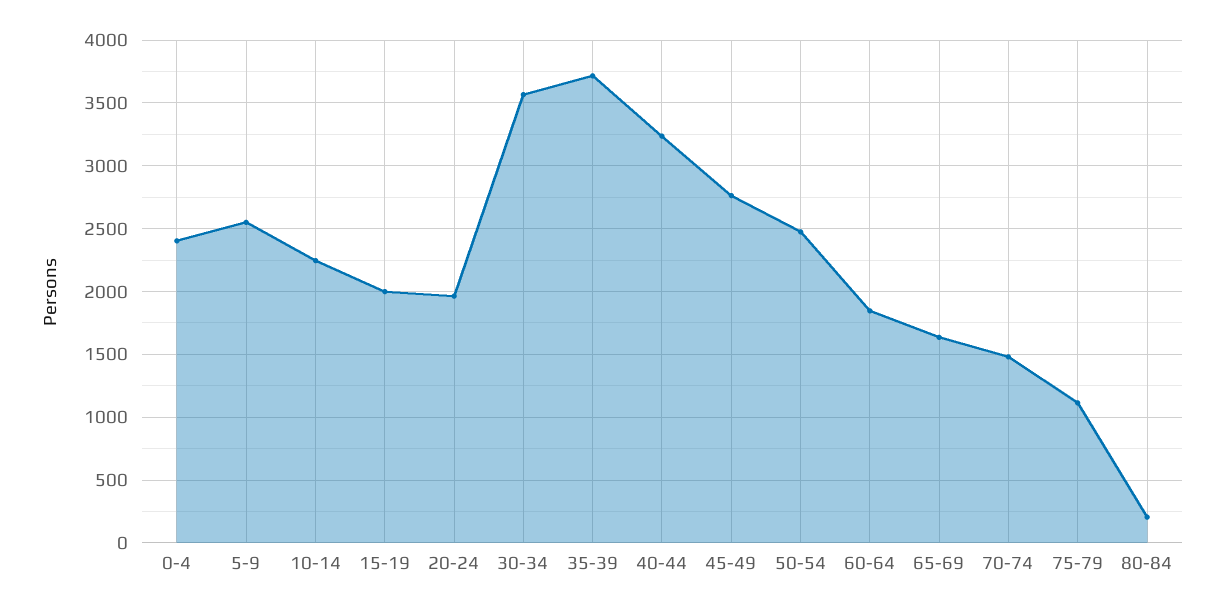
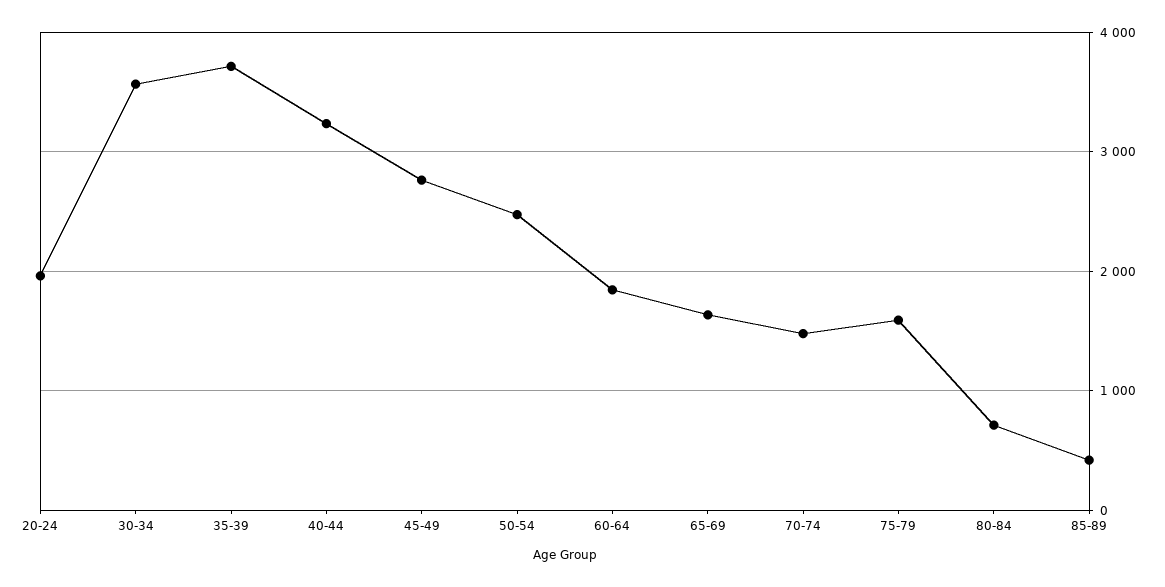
0-4: 2400 -> none
5-9: 2550 -> none
10-14: 2250 -> none
15-19: 2000 -> none
75-79: 1100 -> 1600
80-84: 200 -> 700
85-89: none -> 400

